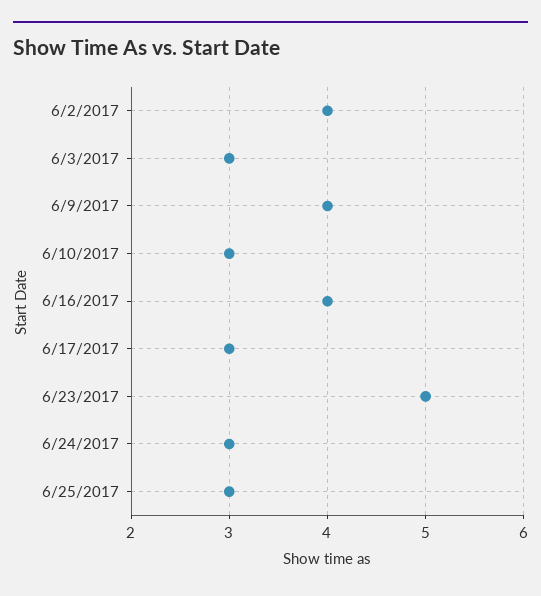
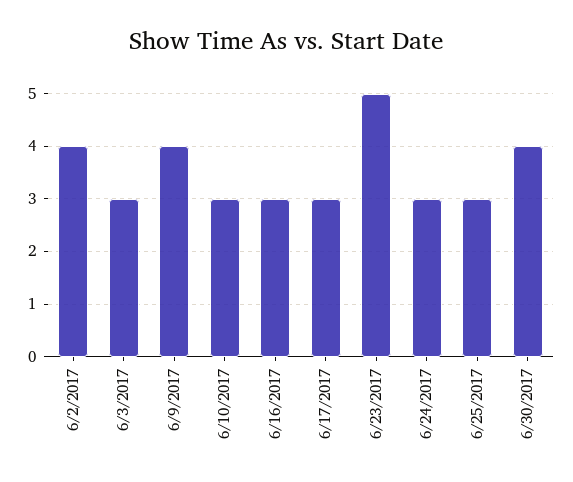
6/16/2017: 4 -> 3
6/30/2017: none -> 4

